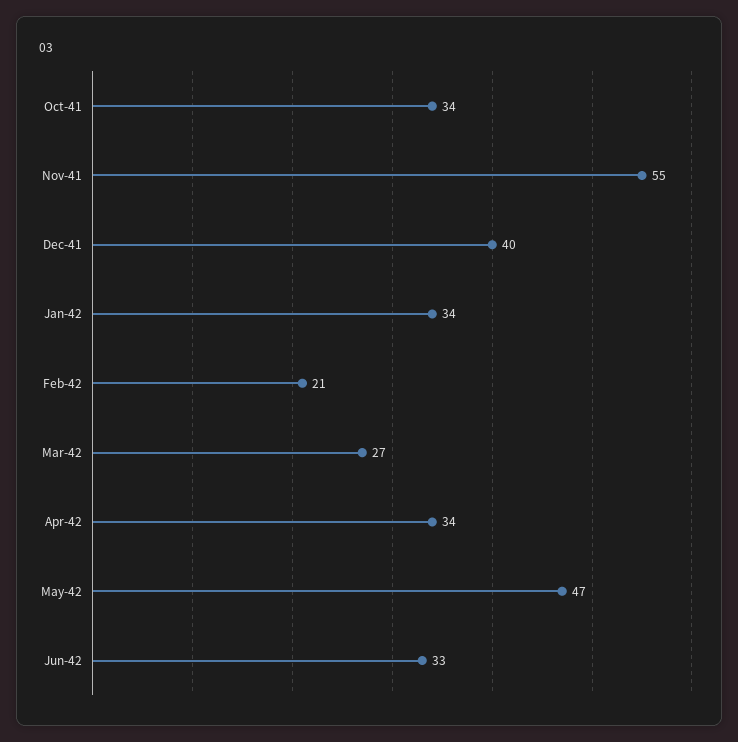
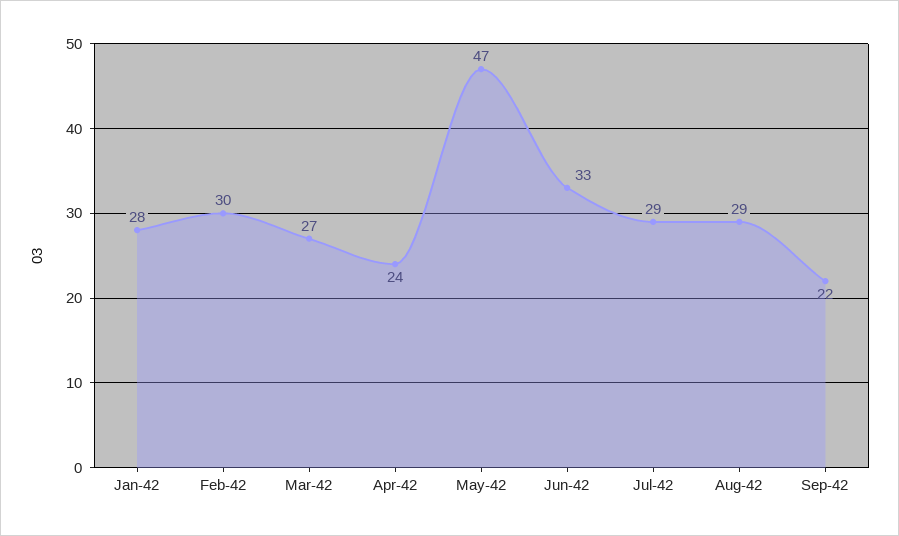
Oct-41: 34 -> none
Nov-41: 55 -> none
Dec-41: 40 -> none
Jan-42: 34 -> 28
Feb-42: 21 -> 30
Apr-42: 34 -> 24
Jul-42: none -> 29
Aug-42: none -> 29
Sep-42: none -> 22

